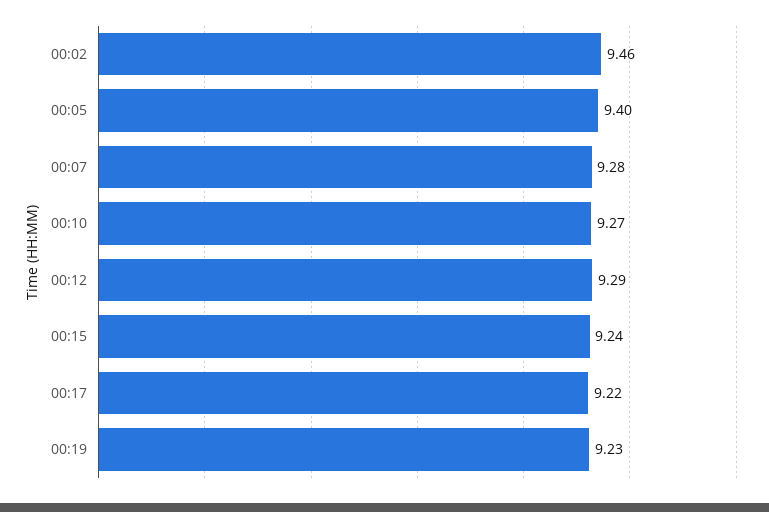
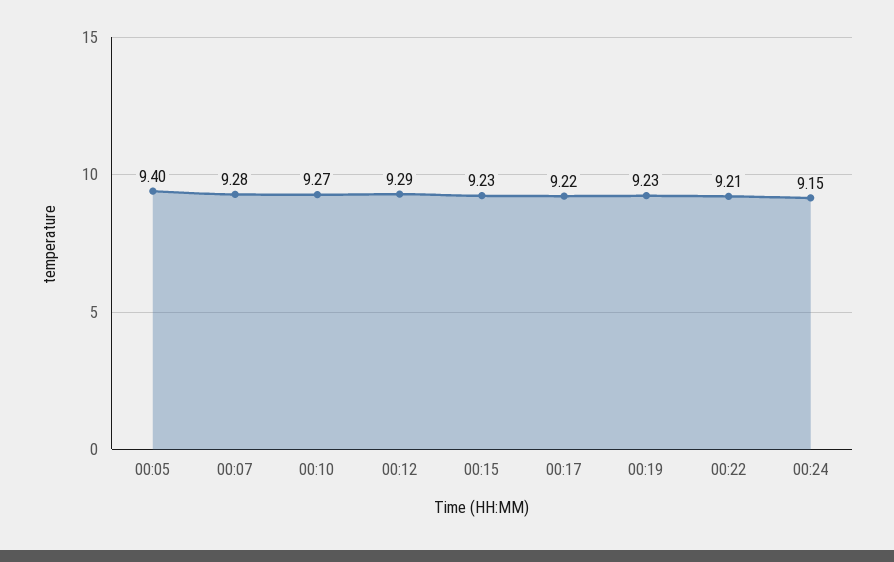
00:02: 9.46 -> none
00:15: 9.24 -> 9.23
00:22: none -> 9.21
00:24: none -> 9.15

